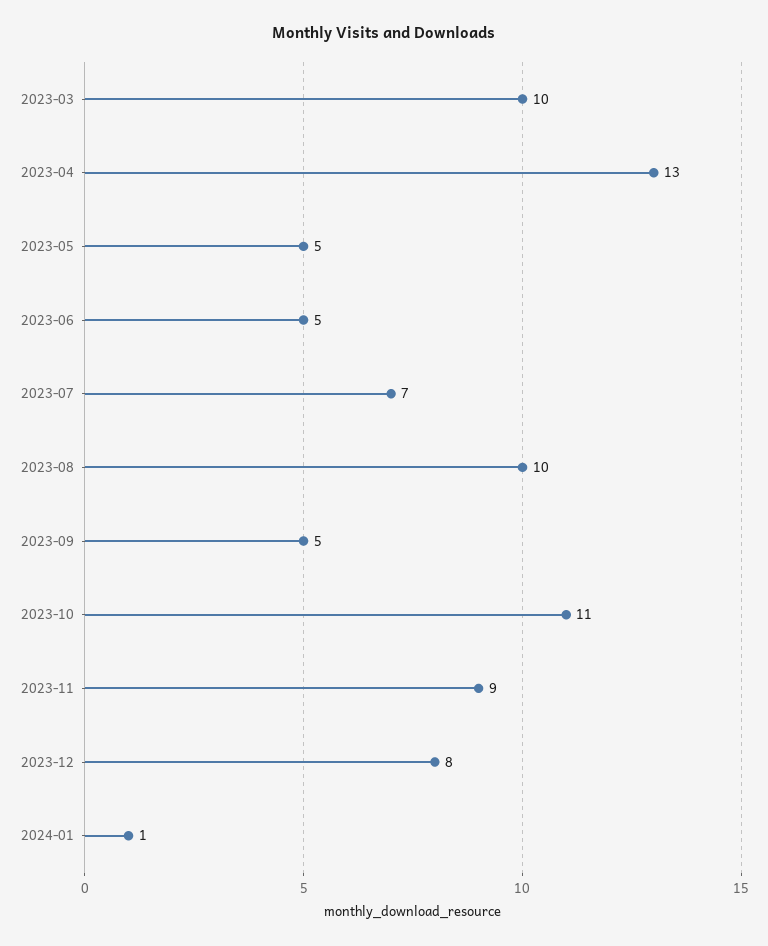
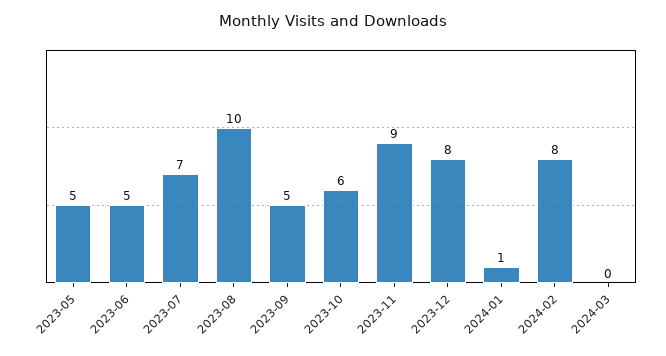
2023-03: 10 -> none
2023-04: 13 -> none
2023-10: 11 -> 6
2024-02: none -> 8
2024-03: none -> 0

